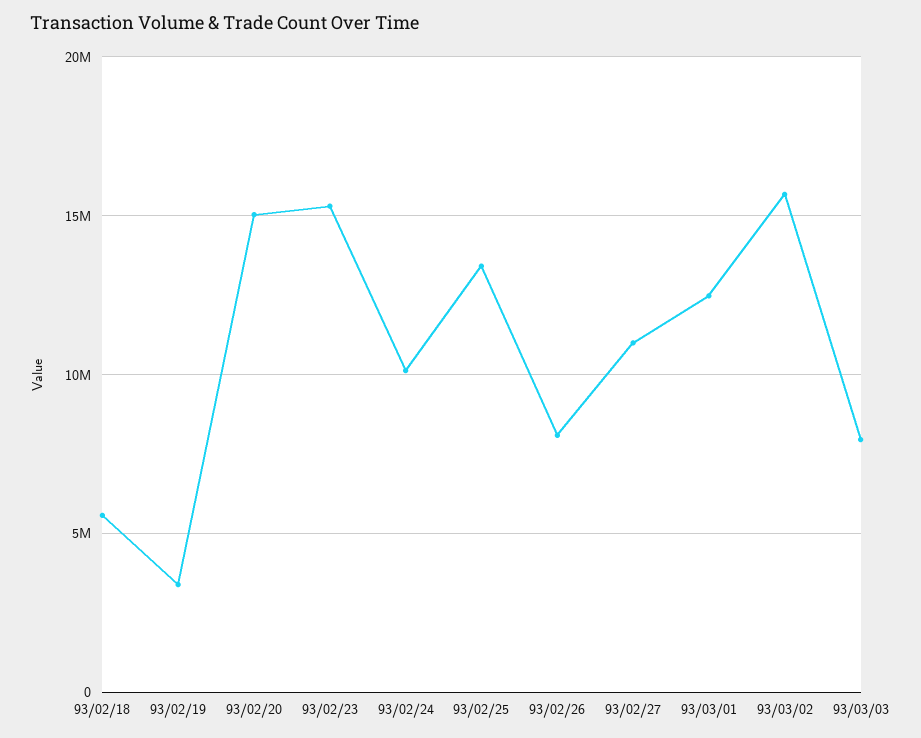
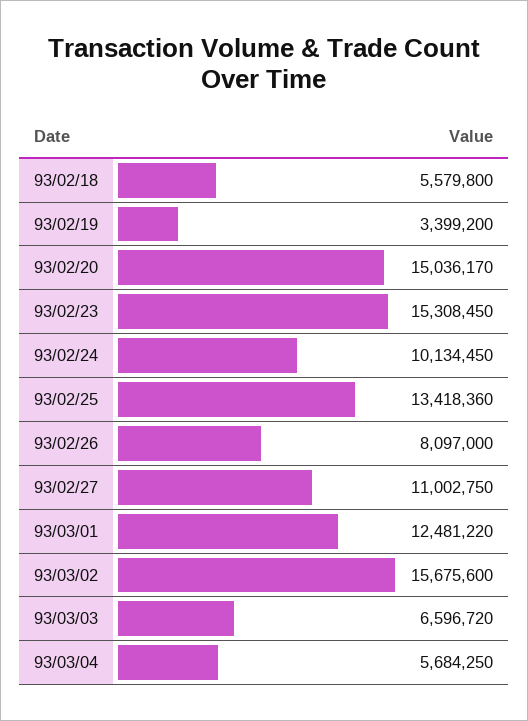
93/03/03: 8000000 -> 6596720
93/03/04: none -> 5684250

